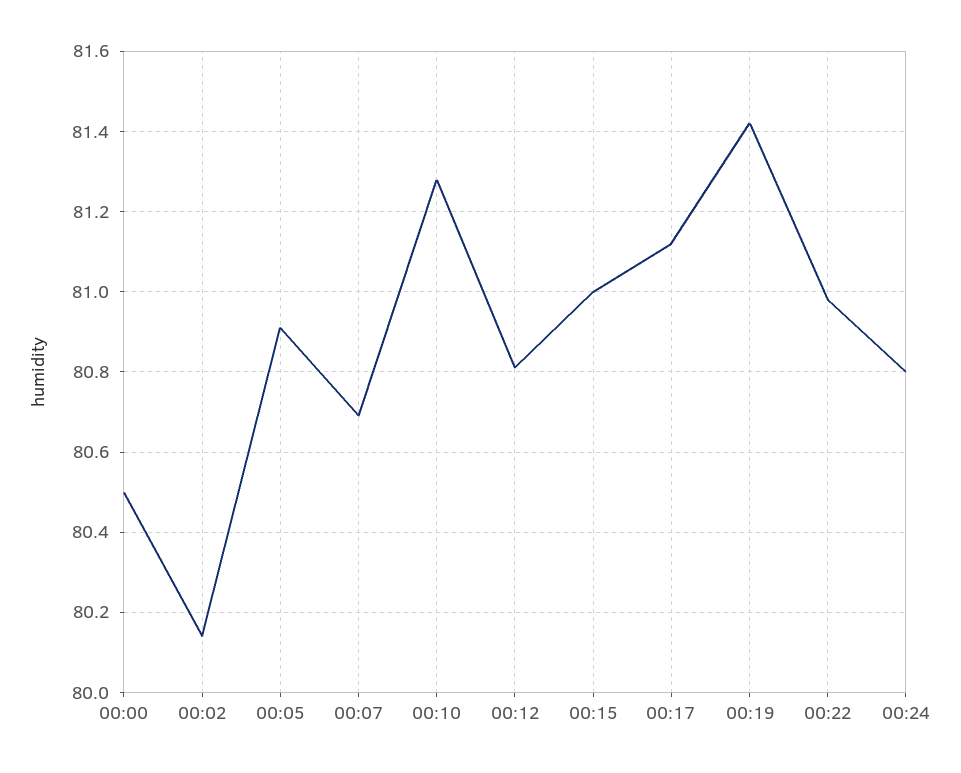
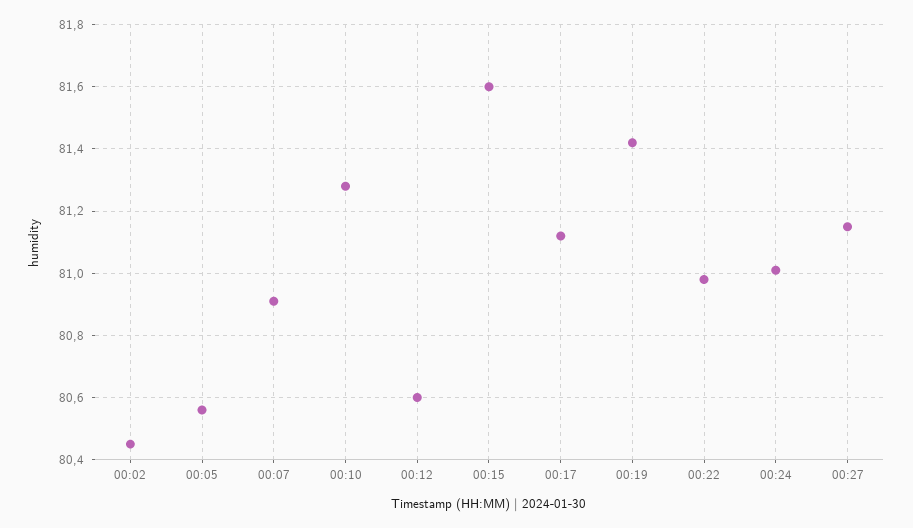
00:00: 80.5 -> none
00:02: 80.15 -> 80.45
00:05: 80.9 -> 80.55
00:07: 80.7 -> 80.9
00:12: 80.8 -> 80.6
00:15: 81 -> 81.6
00:24: 80.8 -> 81
00:27: none -> 81.15

